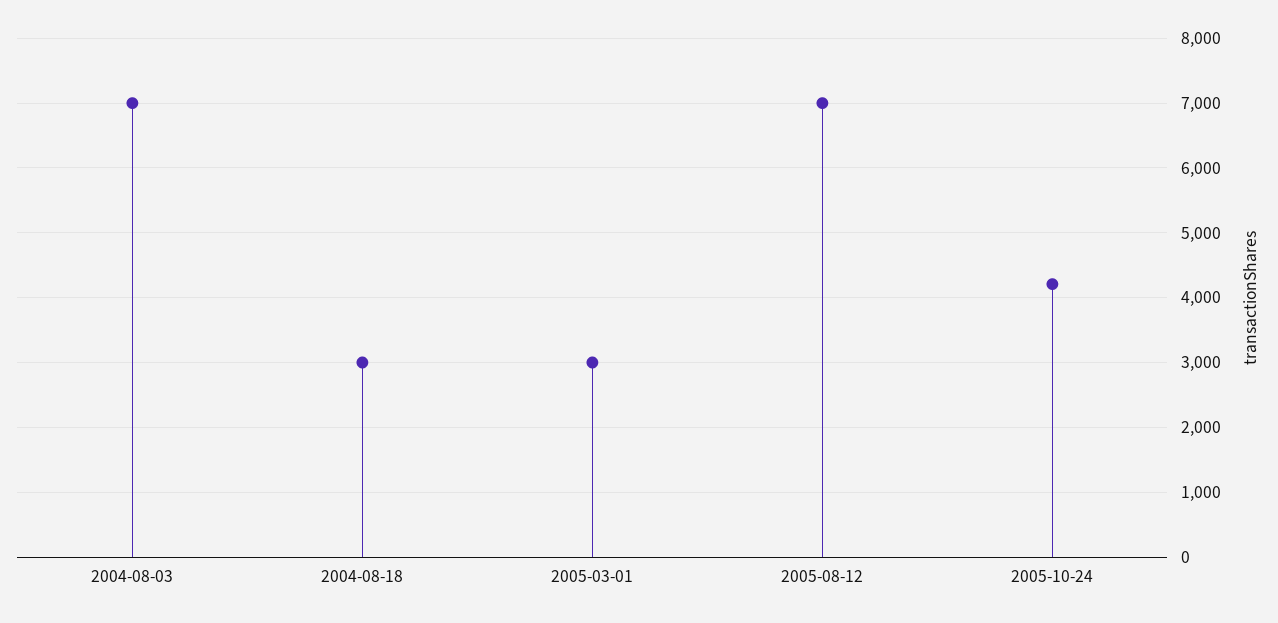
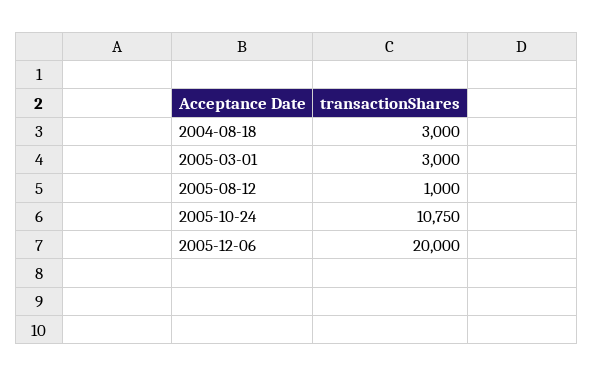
2004-08-03: 7000 -> none
2005-08-12: 7000 -> 1000
2005-10-24: 4200 -> 10750
2005-12-06: none -> 20000

